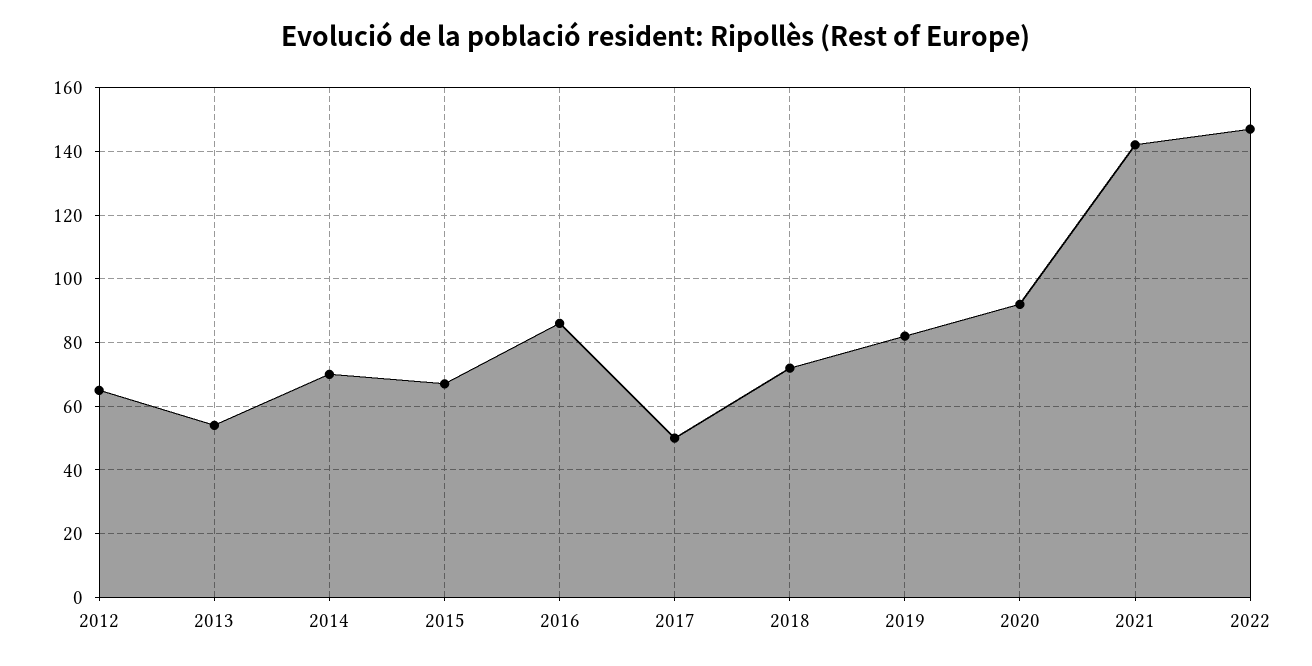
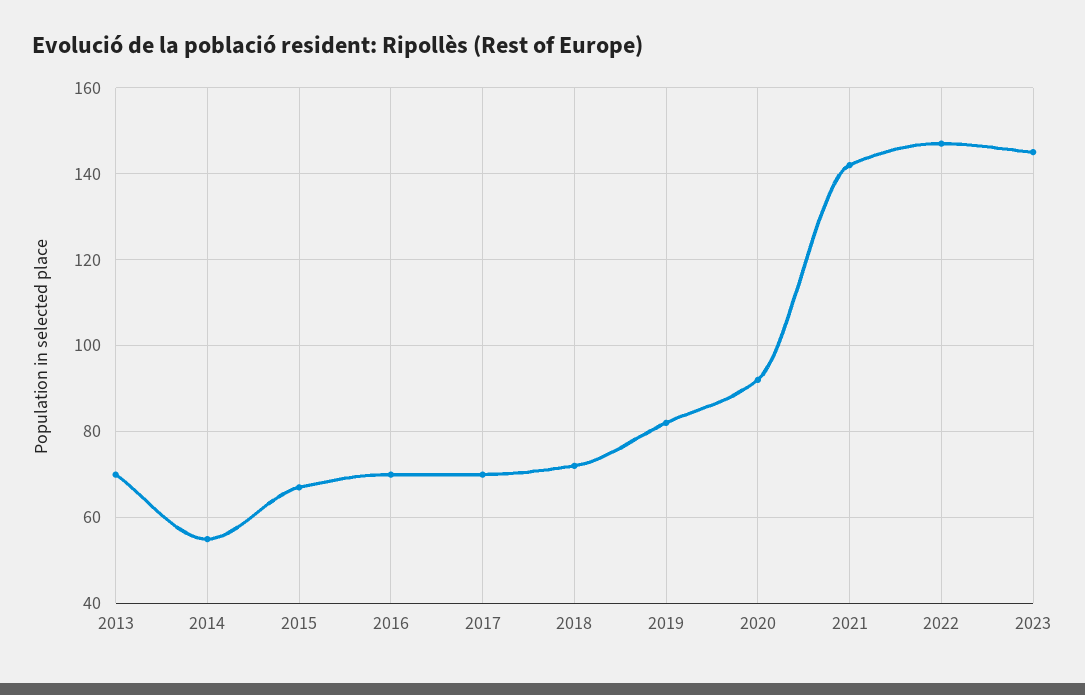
2012: 65 -> none
2013: 55 -> 70
2014: 70 -> 55
2016: 85 -> 70
2017: 50 -> 70
2023: none -> 145

